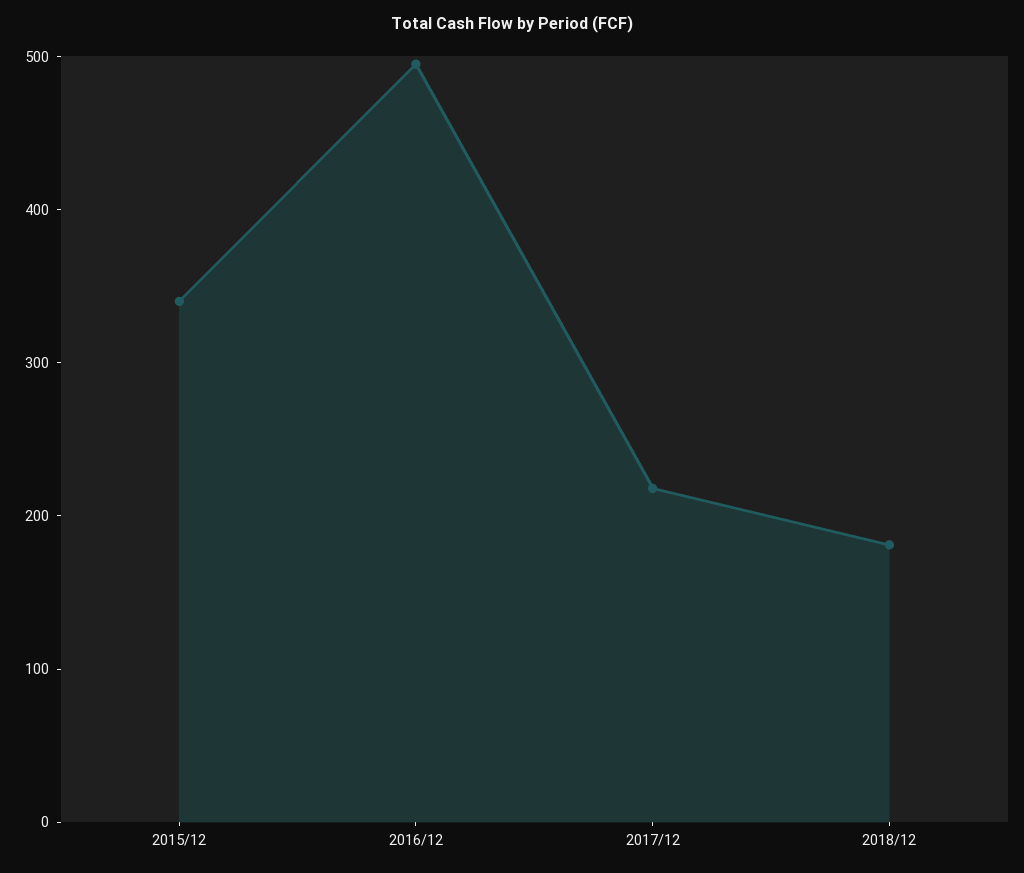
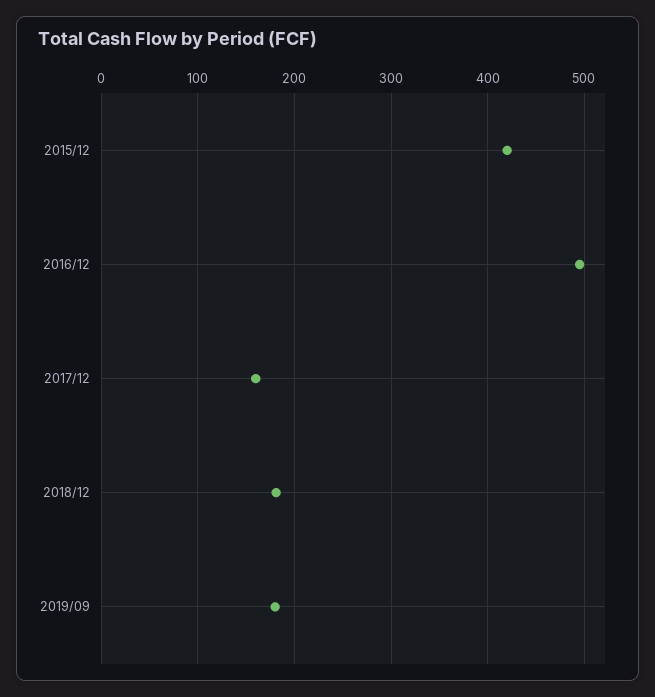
2015/12: 340 -> 420
2017/12: 220 -> 160
2019/09: none -> 180

